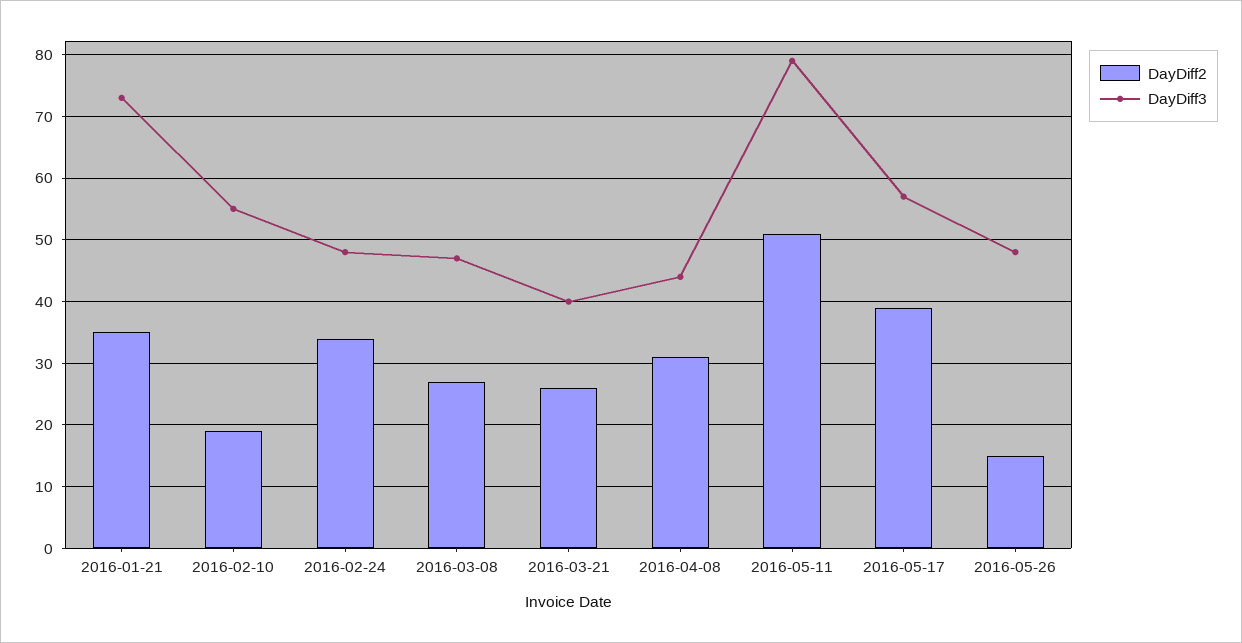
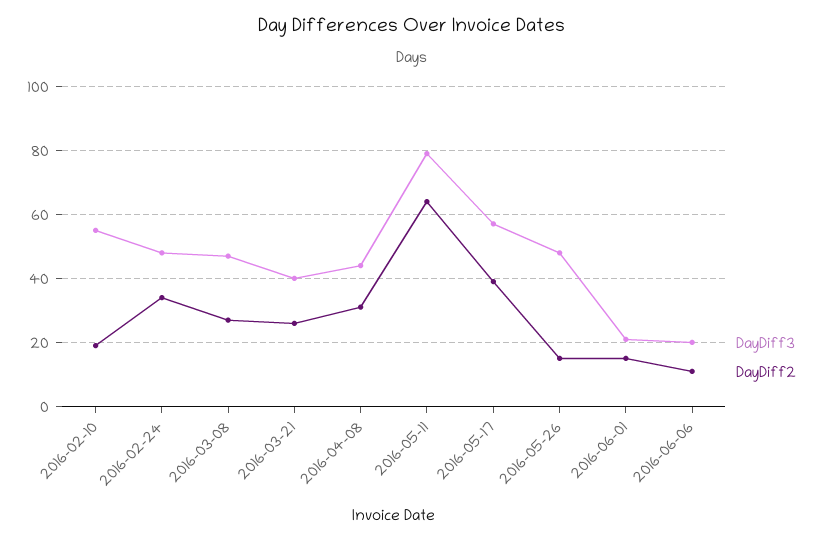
DayDiff2, 2016-01-21: 35 -> none
DayDiff3, 2016-01-21: 73 -> none
DayDiff2, 2016-05-11: 51 -> 65
DayDiff3, 2016-06-01: none -> 20
DayDiff2, 2016-06-01: none -> 15
DayDiff3, 2016-06-06: none -> 20
DayDiff2, 2016-06-06: none -> 10

